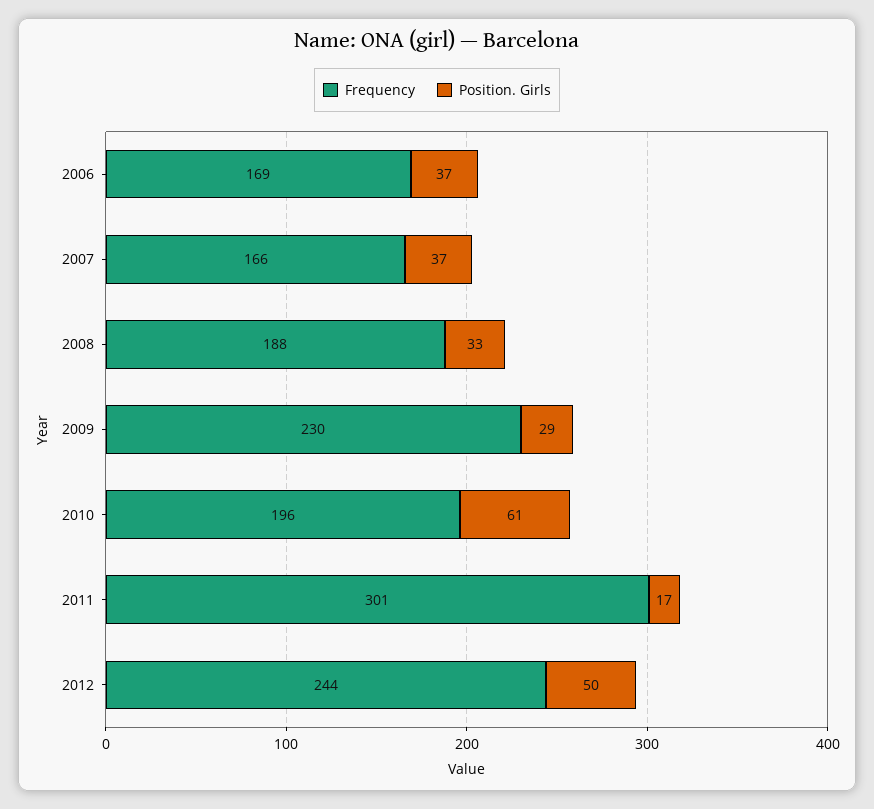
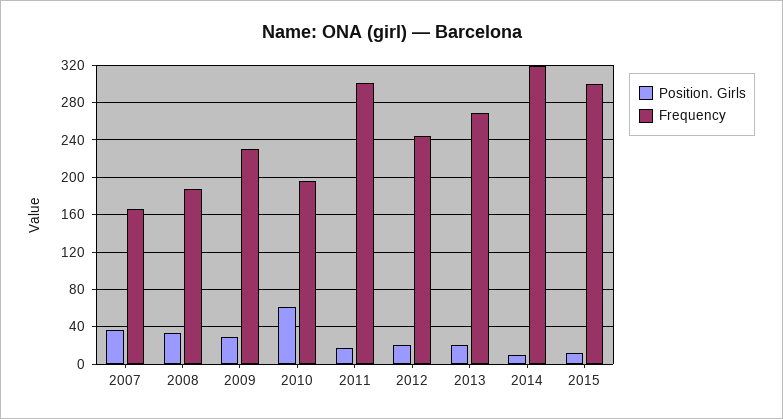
Frequency, 2006: 169 -> none
Position. Girls, 2006: 37 -> none
Position. Girls, 2012: 50 -> 20
Position. Girls, 2013: none -> 20
Frequency, 2013: none -> 270
Position. Girls, 2014: none -> 10
Frequency, 2014: none -> 320
Position. Girls, 2015: none -> 10
Frequency, 2015: none -> 300

